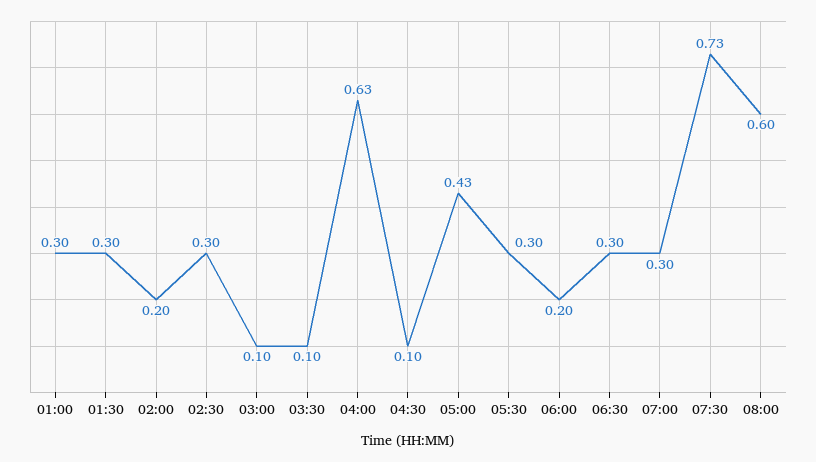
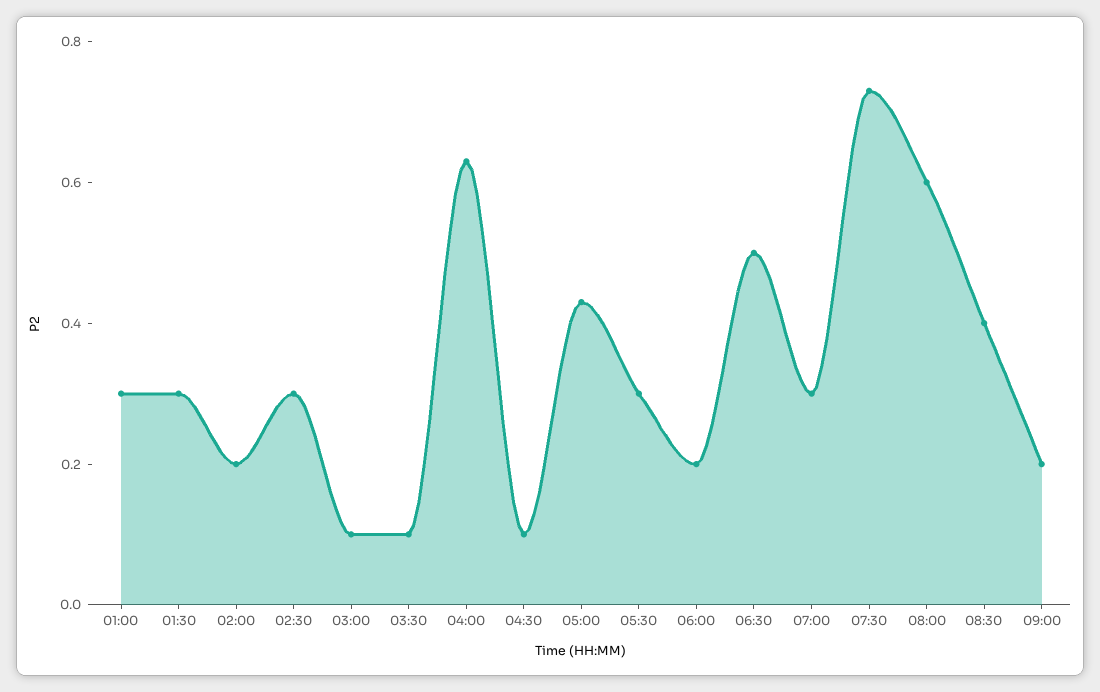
06:30: 0.3 -> 0.5
08:30: none -> 0.4
09:00: none -> 0.2

